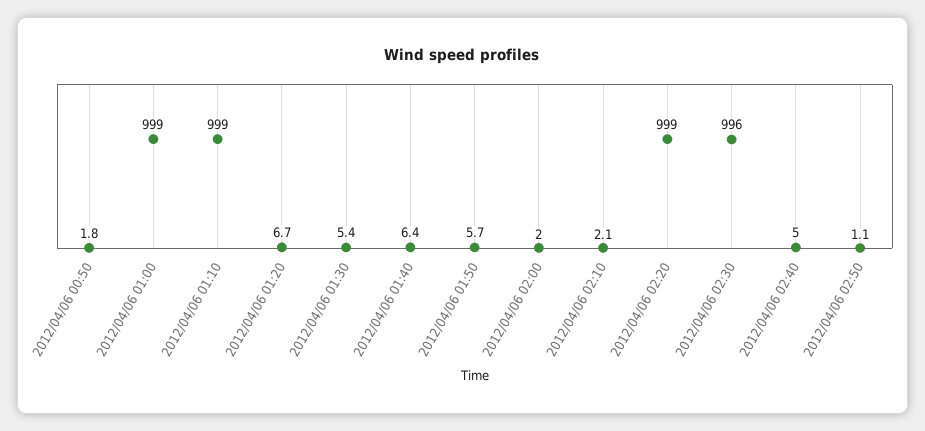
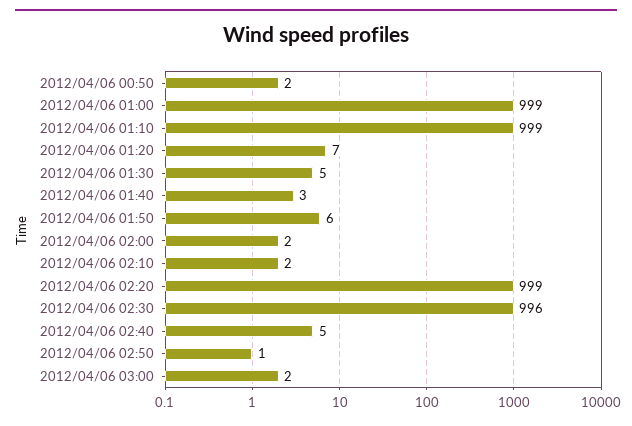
2012/04/06 01:40: 6.4 -> 3
2012/04/06 03:00: none -> 2

